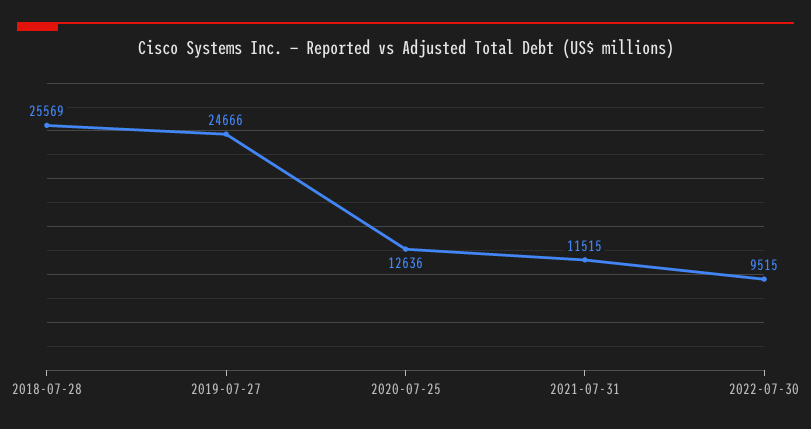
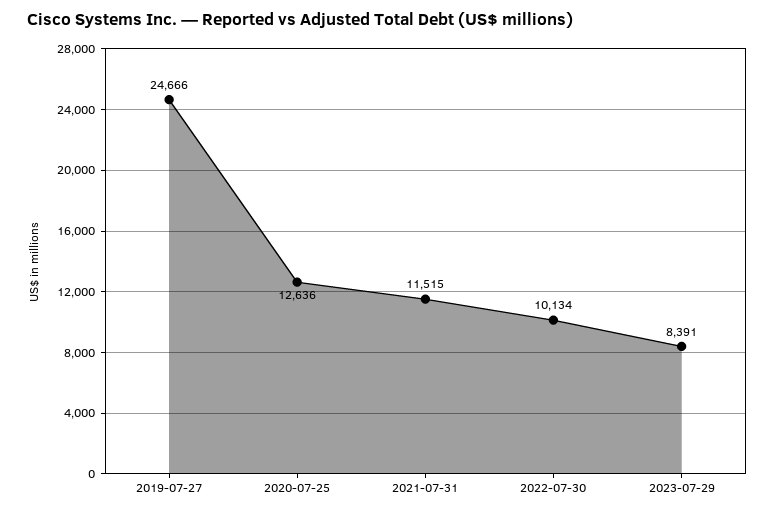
2018-07-28: 25569 -> none
2022-07-30: 9515 -> 10134
2023-07-29: none -> 8391

